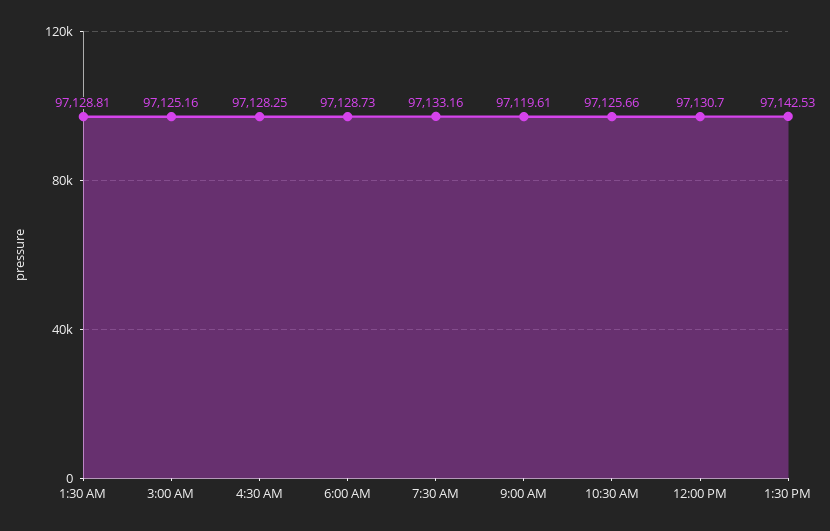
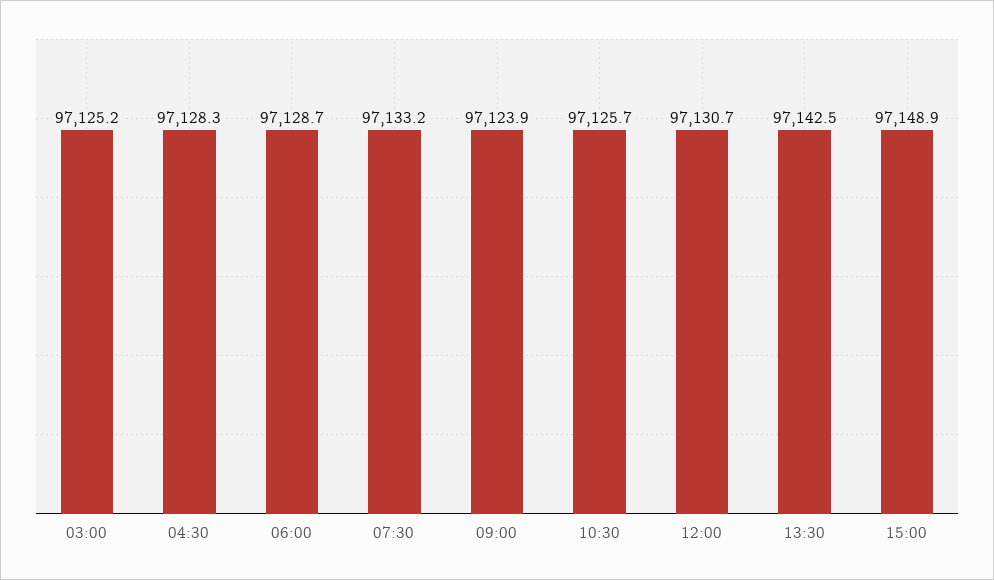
1:30 AM: 97128.81 -> none
9:00 AM: 97119.61 -> 97123.9
15:00: none -> 97148.9

